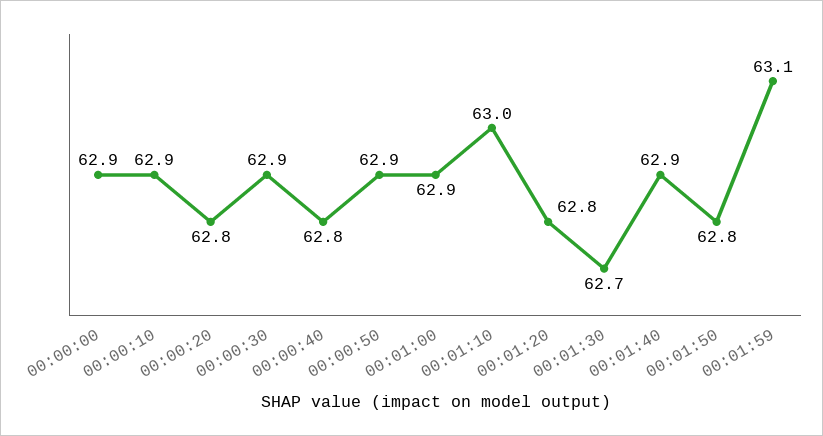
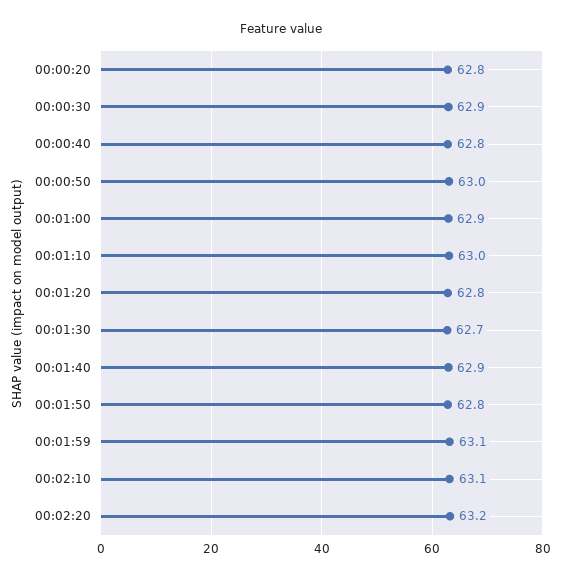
00:00:00: 62.9 -> none
00:00:10: 62.9 -> none
00:00:50: 62.9 -> 63
00:02:10: none -> 63.1
00:02:20: none -> 63.2

